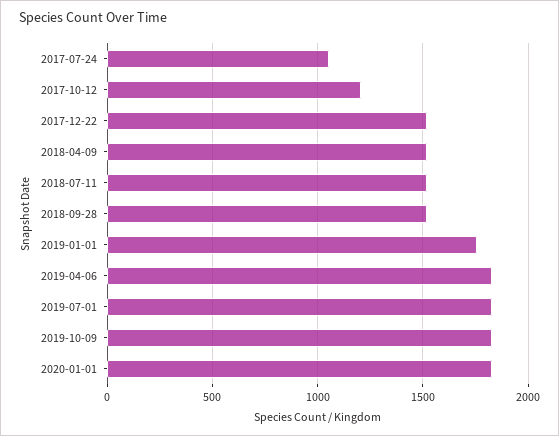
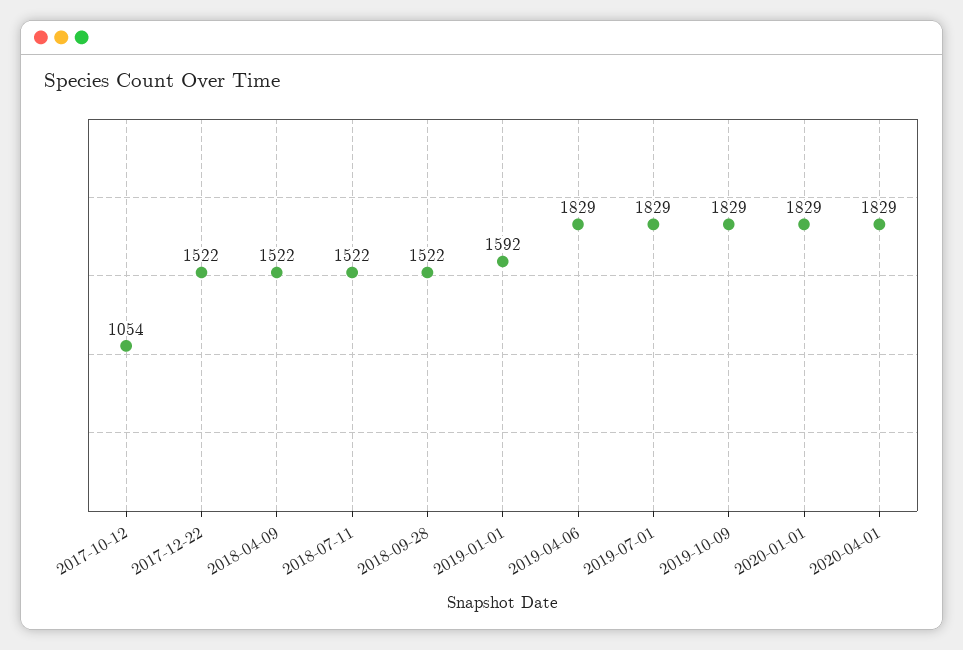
2017-07-24: 1050 -> none
2017-10-12: 1200 -> 1054
2019-01-01: 1750 -> 1592
2020-04-01: none -> 1829

